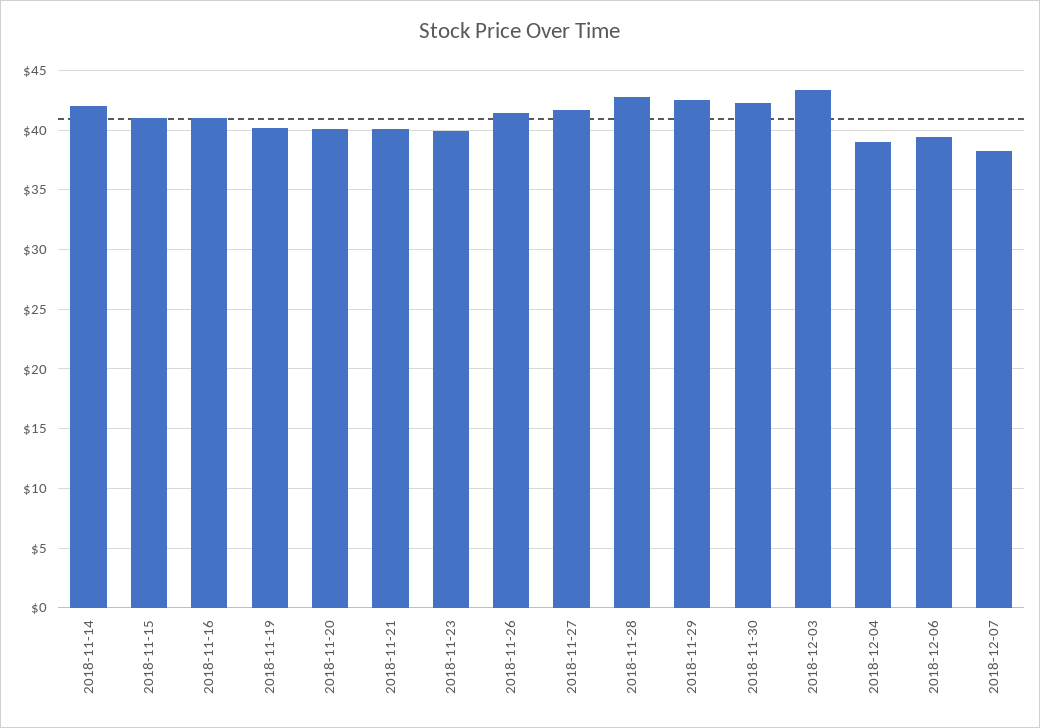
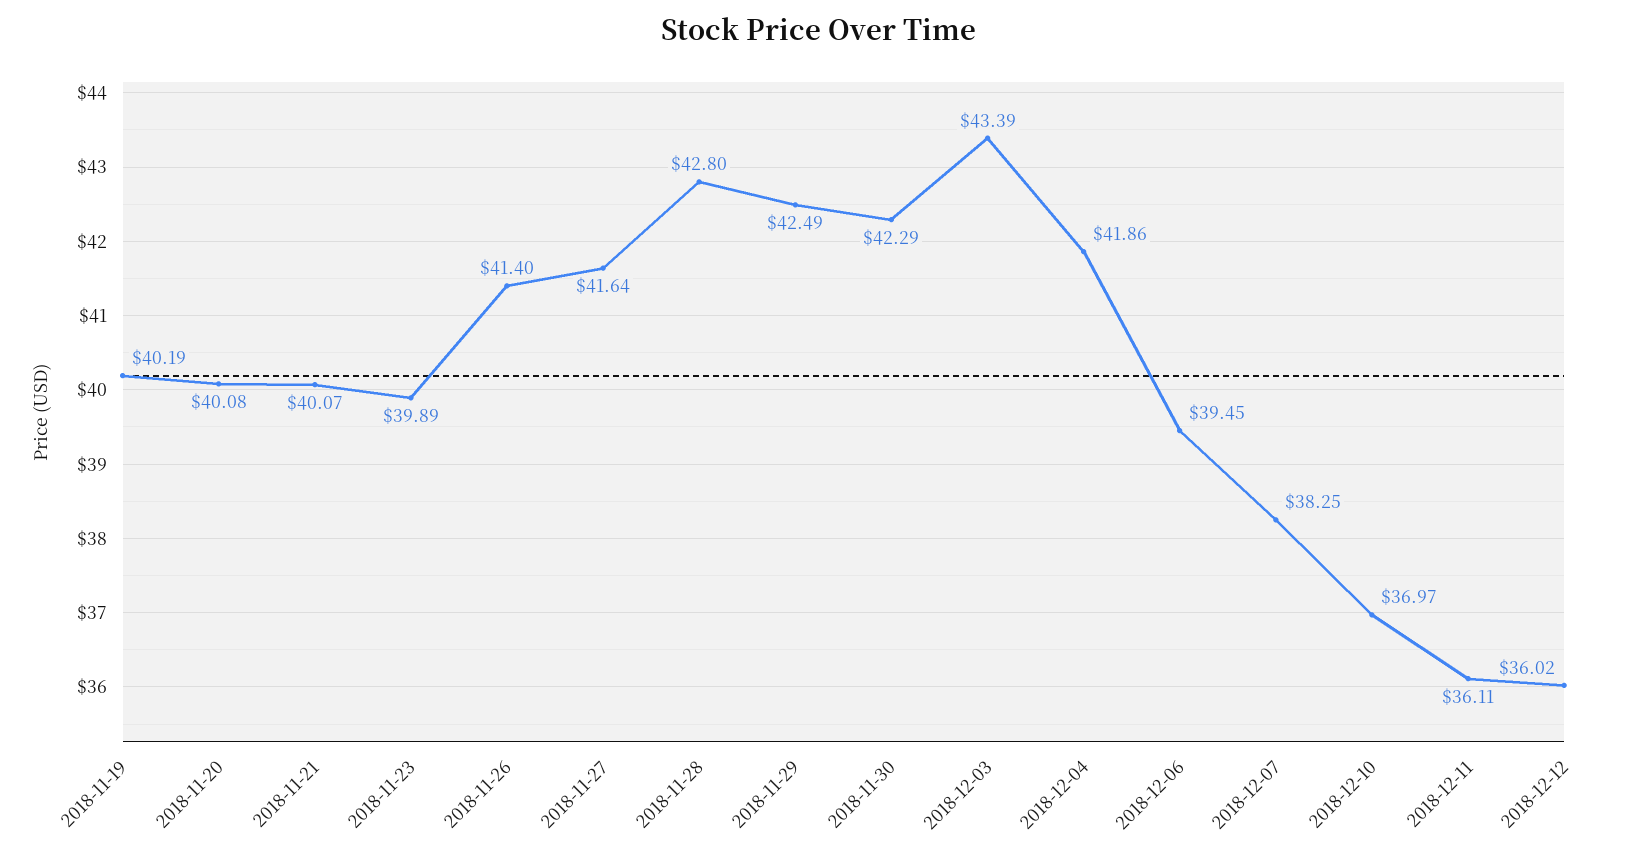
2018-11-14: 42 -> none
2018-11-15: 41 -> none
2018-11-16: 41 -> none
2018-12-04: 39 -> 41.86
2018-12-10: none -> 36.97
2018-12-11: none -> 36.11
2018-12-12: none -> 36.02

